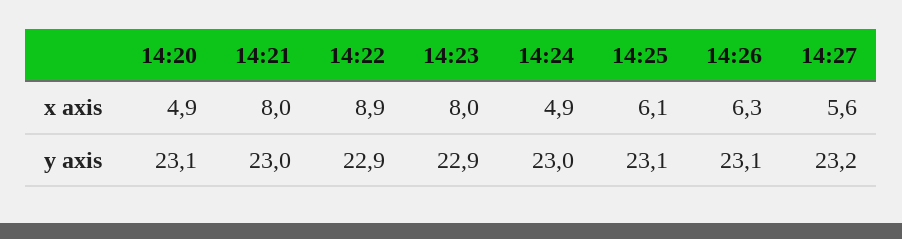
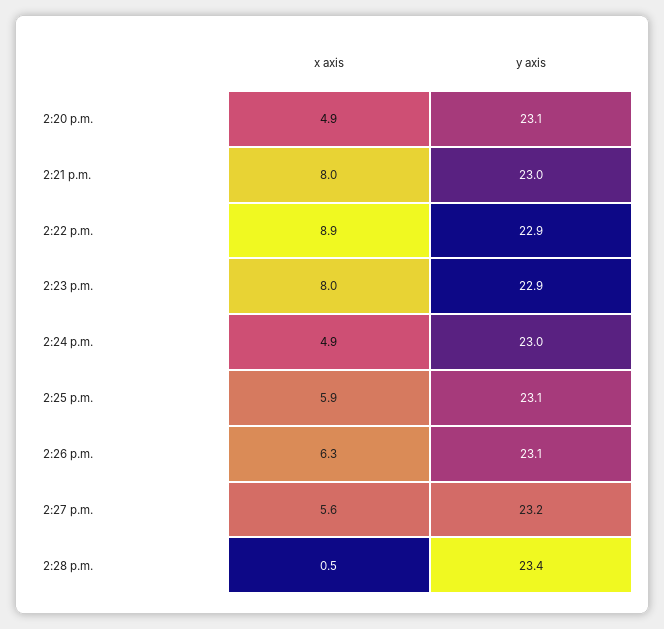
14:25, x axis: 6.1 -> 5.9
2:28 p.m., x axis: none -> 0.5
2:28 p.m., y axis: none -> 23.4

